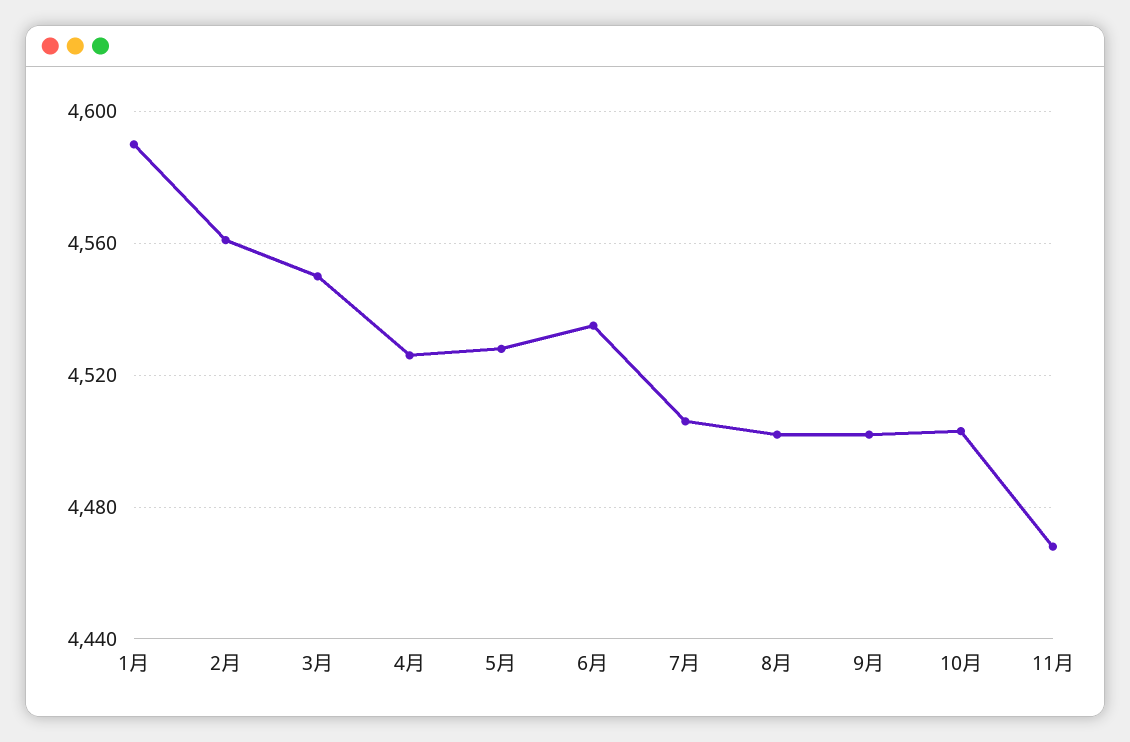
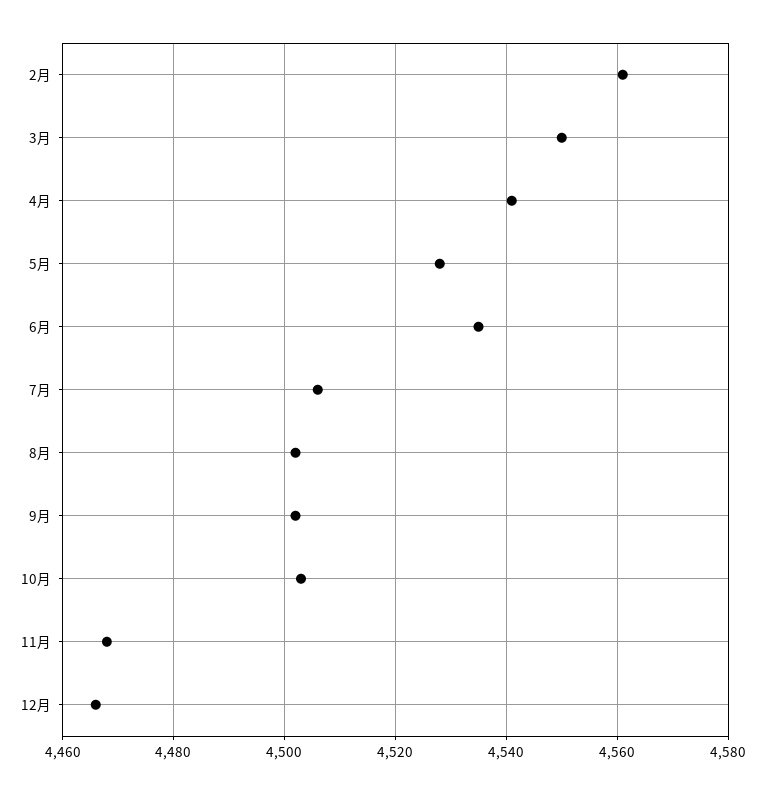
1月: 4590 -> none
4月: 4525 -> 4540
12月: none -> 4465

